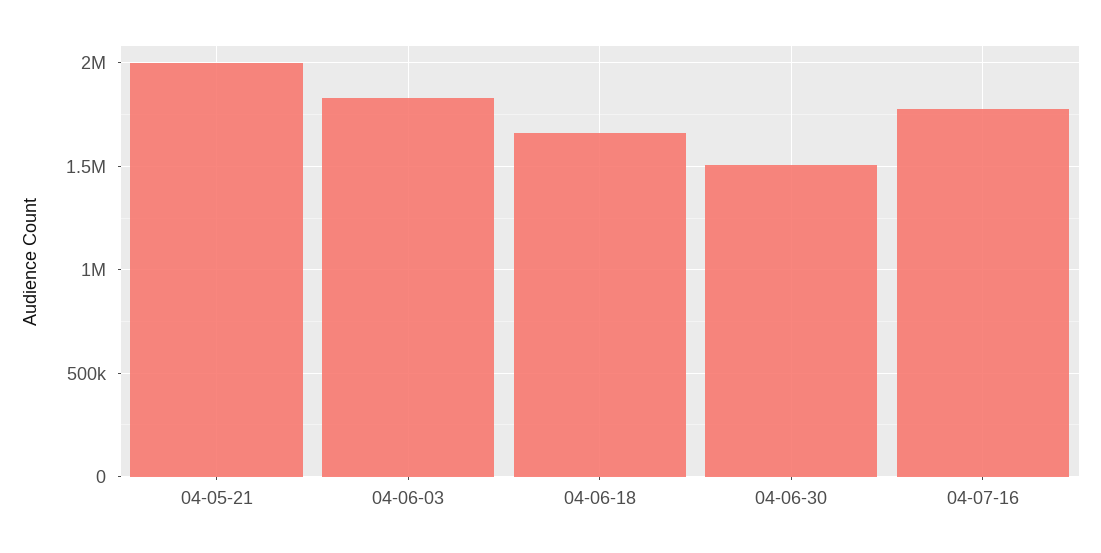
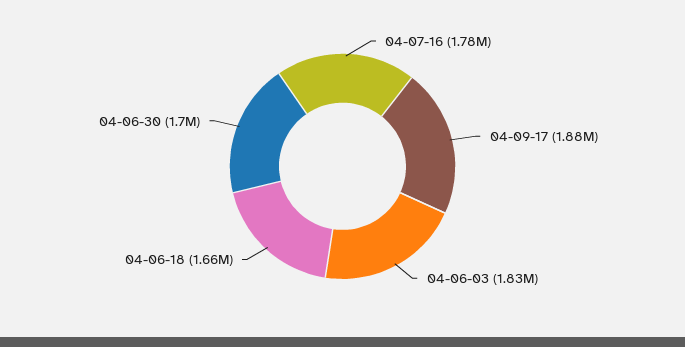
04-05-21: 2000000 -> none
04-06-30: 1500000 -> 1700000
04-09-17: none -> 1880000

